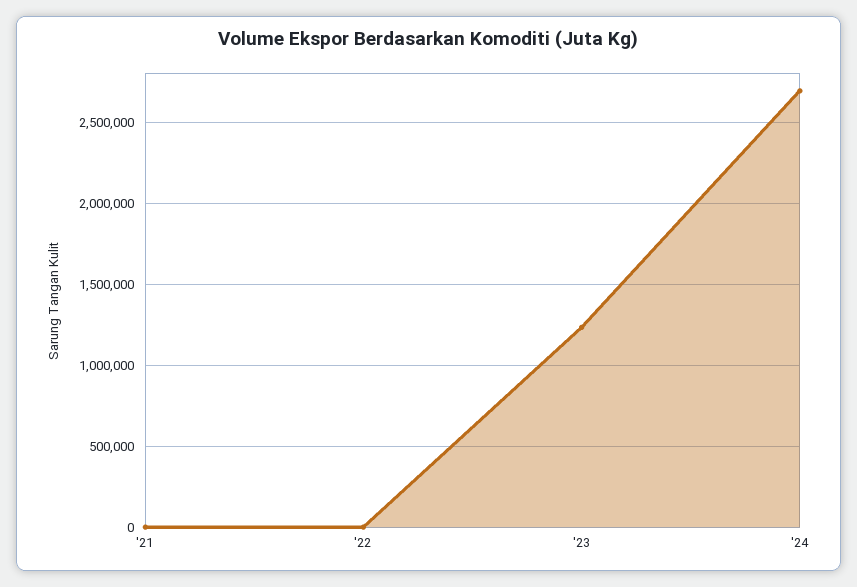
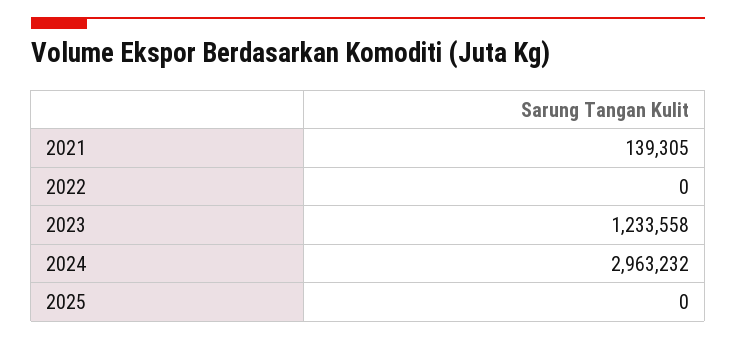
'21: 0 -> 139305
'24: 2700000 -> 2963232
2025: none -> 0

